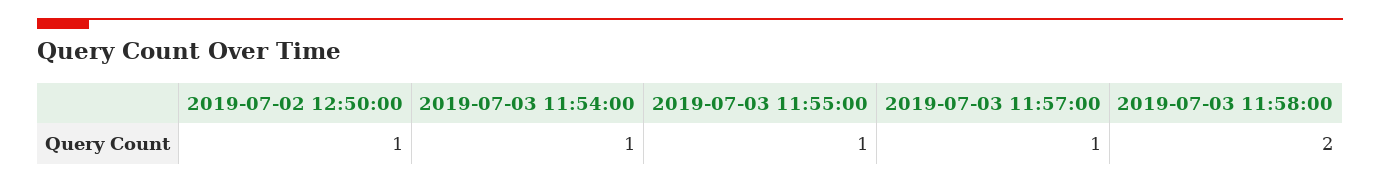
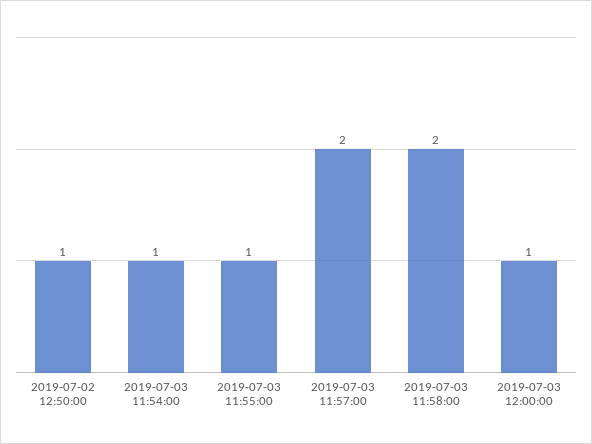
2019-07-03 11:57:00: 1 -> 2
2019-07-03 12:00:00: none -> 1

